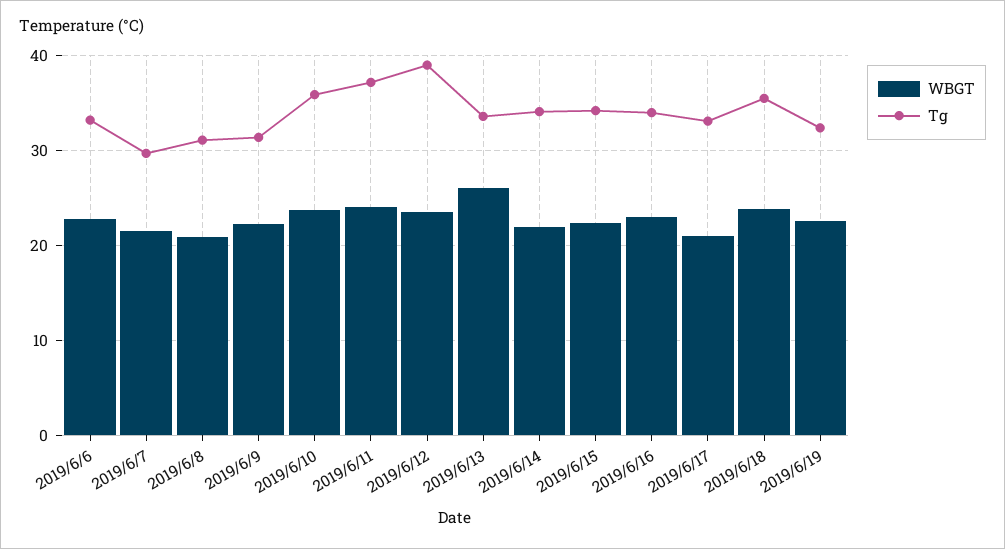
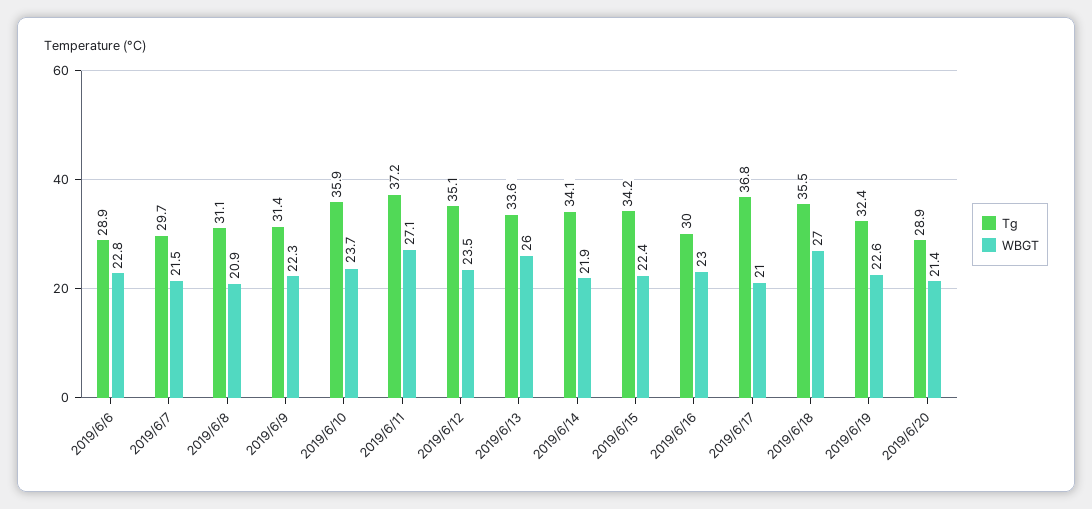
Tg, 2019/6/6: 33 -> 28.9
WBGT, 2019/6/11: 24 -> 27.1
Tg, 2019/6/12: 39 -> 35.1
Tg, 2019/6/16: 34 -> 30
Tg, 2019/6/17: 33 -> 36.8
WBGT, 2019/6/18: 24 -> 27
Tg, 2019/6/20: none -> 28.9
WBGT, 2019/6/20: none -> 21.4

